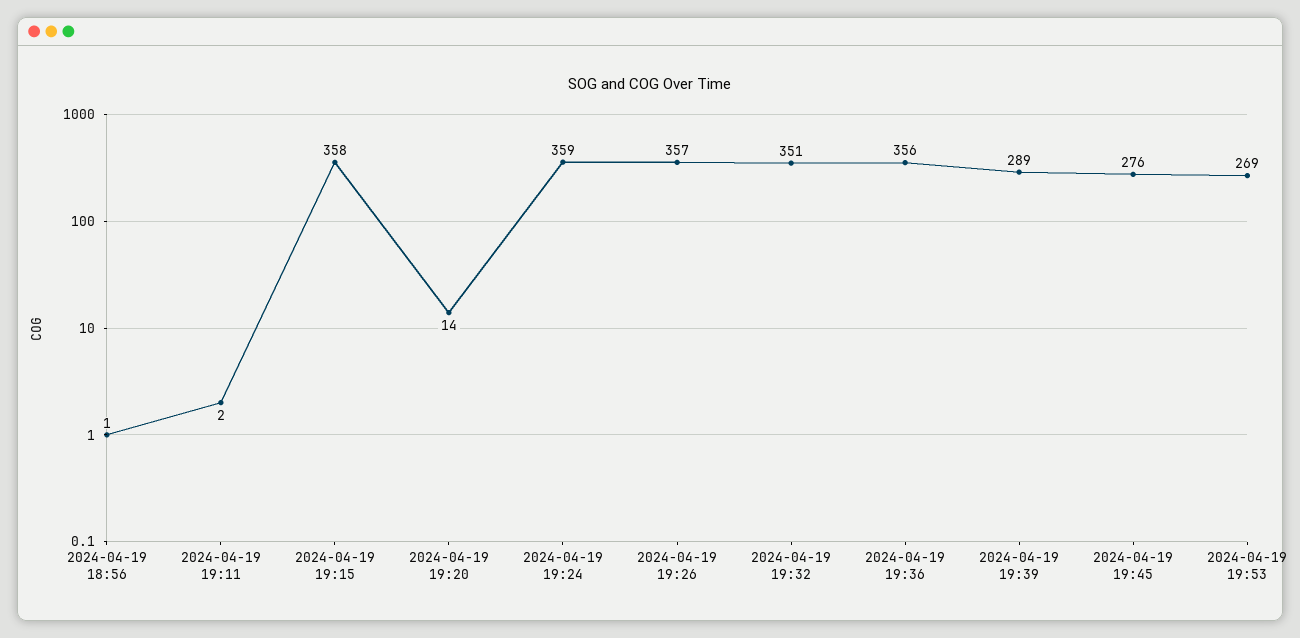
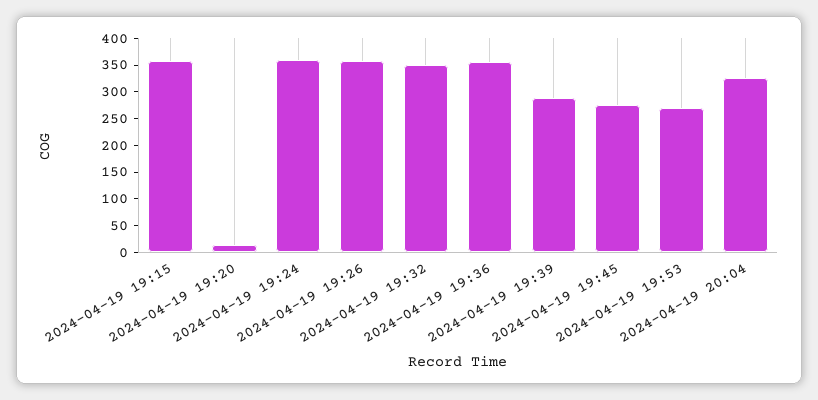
2024-04-19 18:56: 1 -> none
2024-04-19 19:11: 2 -> none
2024-04-19 20:04: none -> 325

